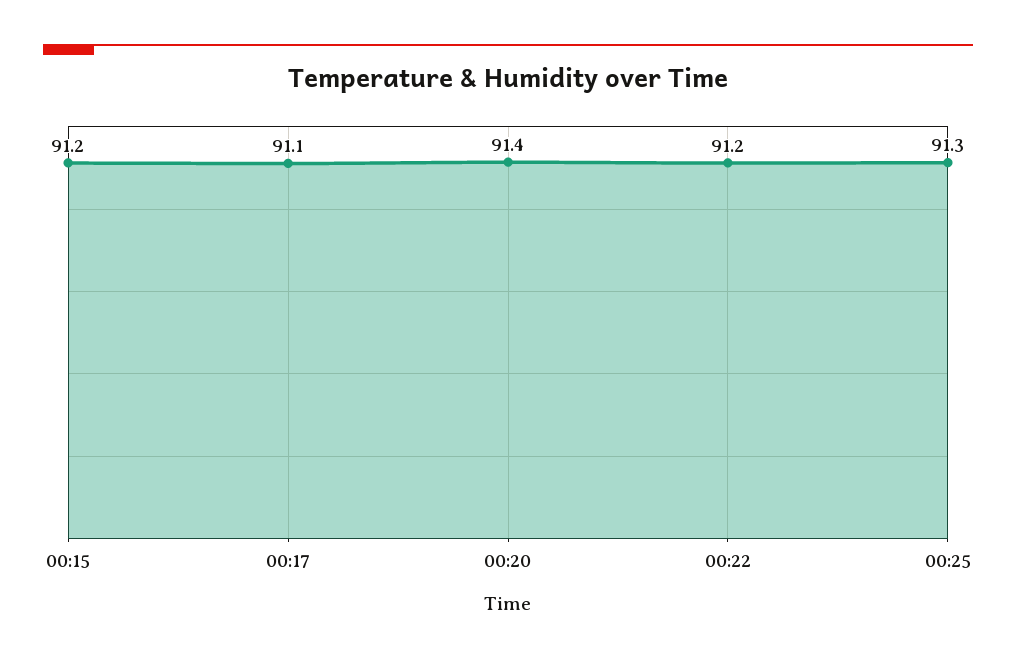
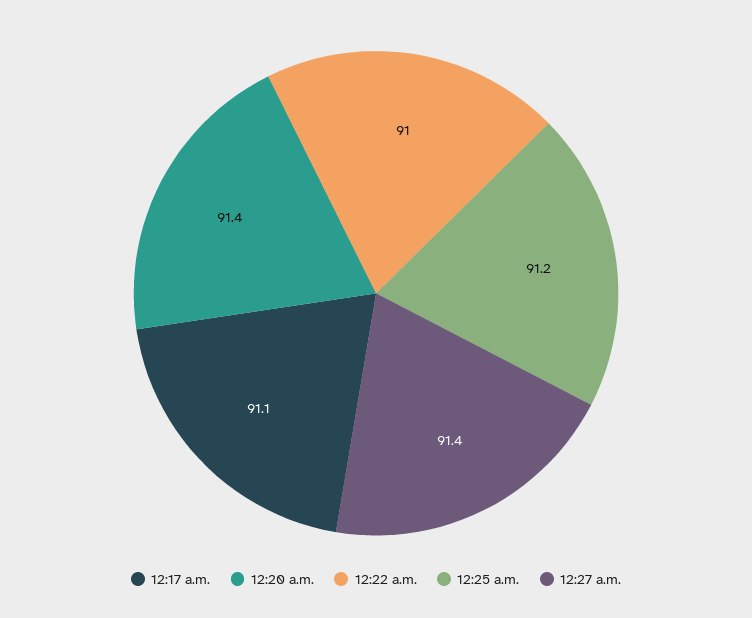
00:15: 91.2 -> none
00:22: 91.2 -> 91
00:25: 91.3 -> 91.2
12:27 a.m.: none -> 91.4

